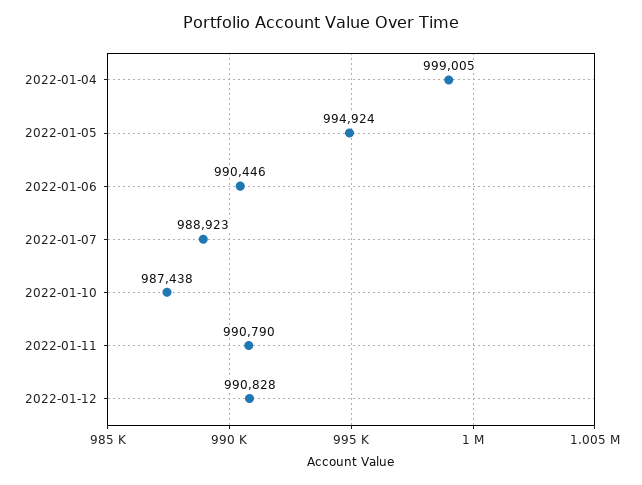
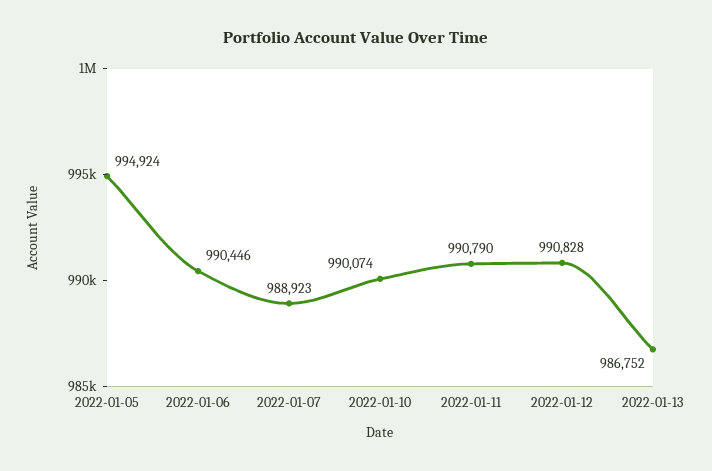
2022-01-04: 999005 -> none
2022-01-10: 987438 -> 990074
2022-01-13: none -> 986752

